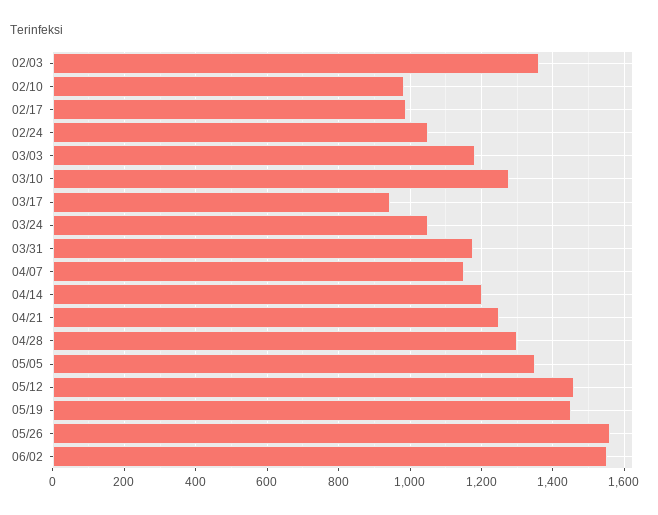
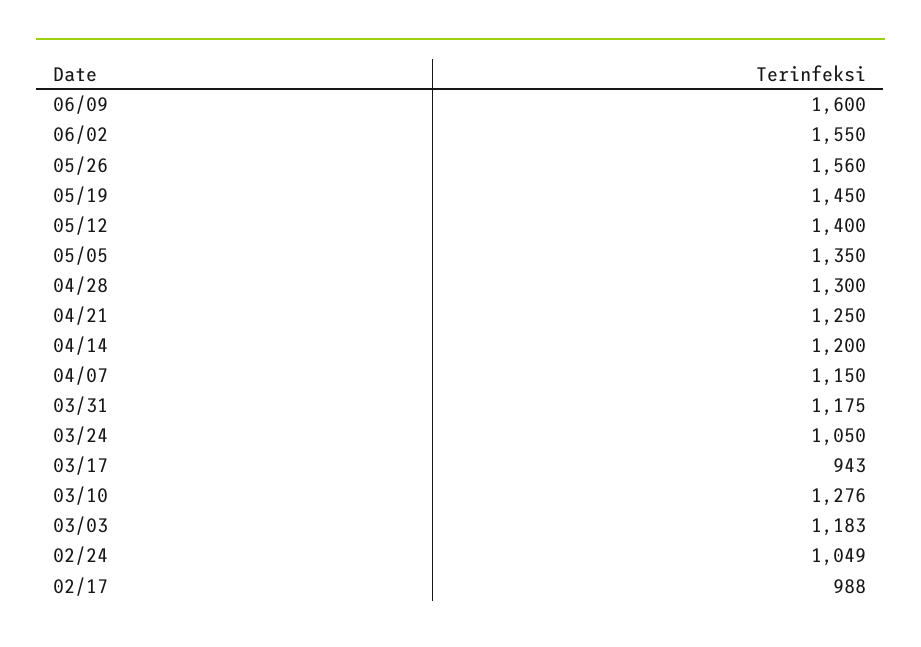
02/03: 1360 -> none
02/10: 980 -> none
05/12: 1460 -> 1400
06/09: none -> 1600

